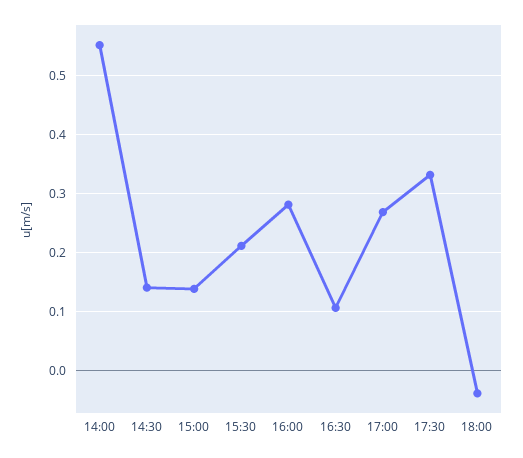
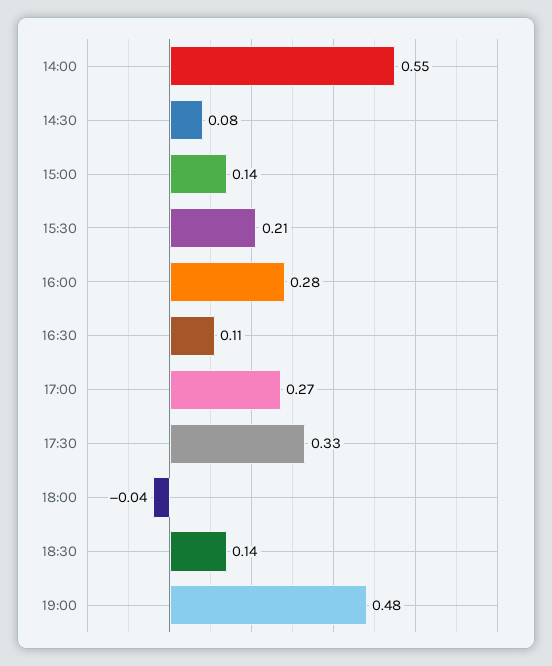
14:30: 0.14 -> 0.08
18:30: none -> 0.14
19:00: none -> 0.48

